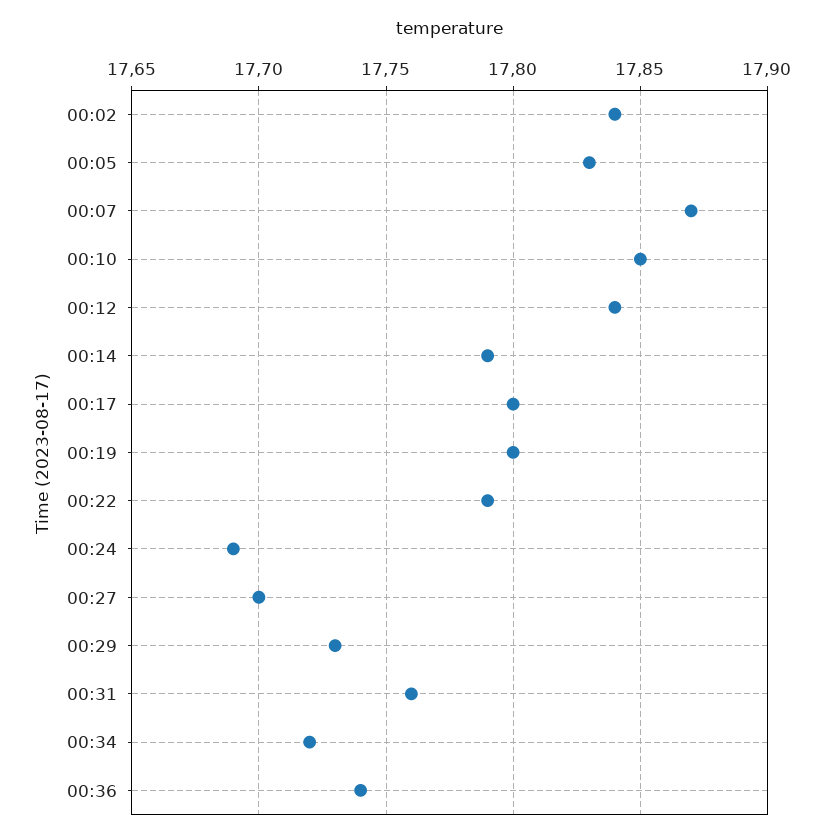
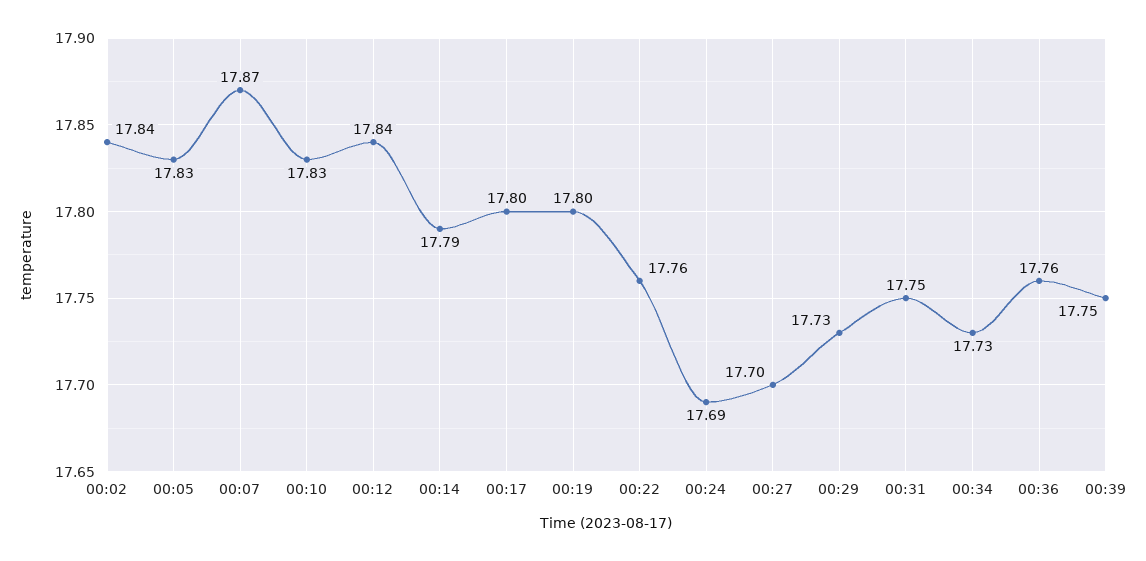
00:10: 17.85 -> 17.83
00:22: 17.79 -> 17.76
00:31: 17.76 -> 17.75
00:34: 17.72 -> 17.73
00:36: 17.74 -> 17.76
00:39: none -> 17.75

